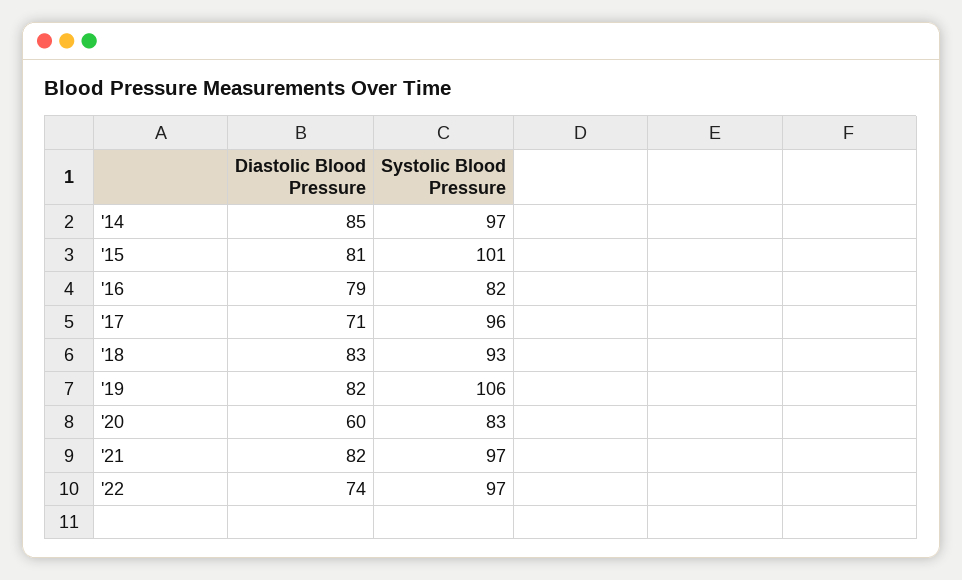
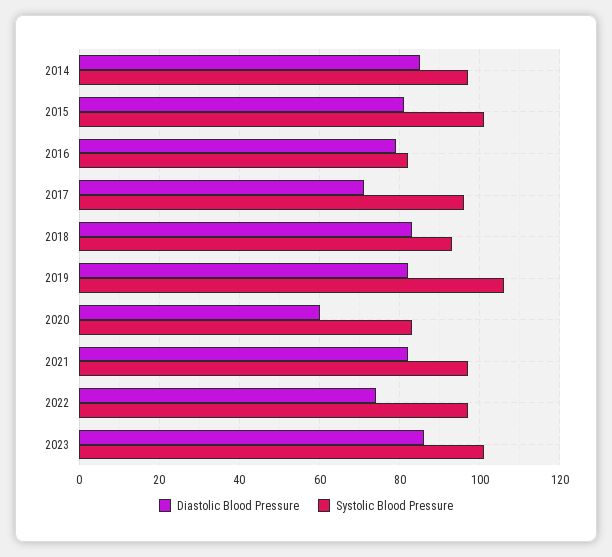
Diastolic Blood Pressure, 2023: none -> 85
Systolic Blood Pressure, 2023: none -> 100

